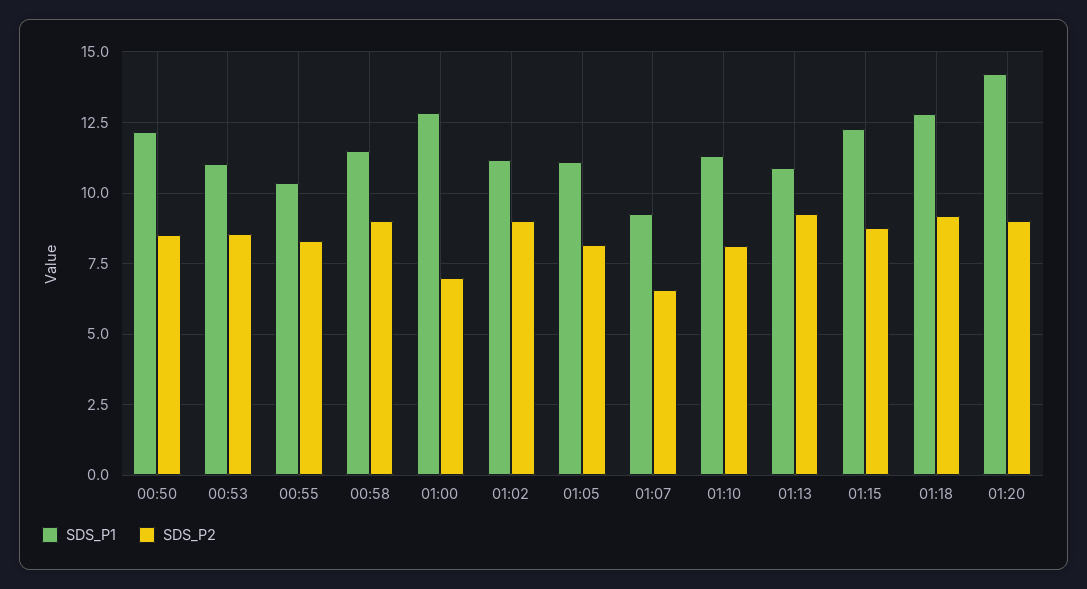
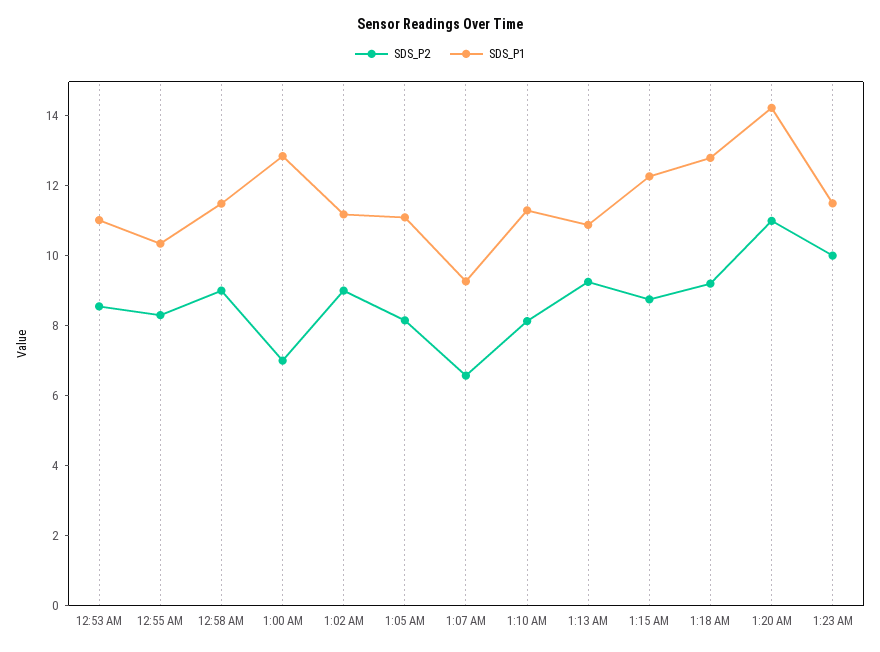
SDS_P1, 00:50: 12.25 -> none
SDS_P2, 00:50: 8.5 -> none
SDS_P2, 01:20: 9 -> 11
SDS_P2, 1:23 AM: none -> 10
SDS_P1, 1:23 AM: none -> 11.5

